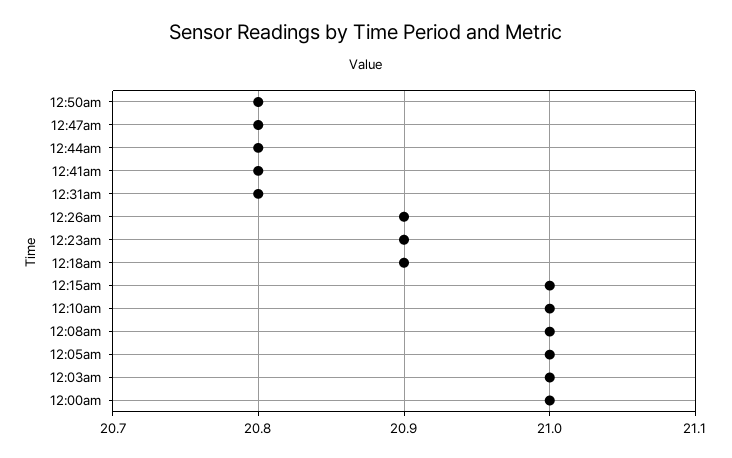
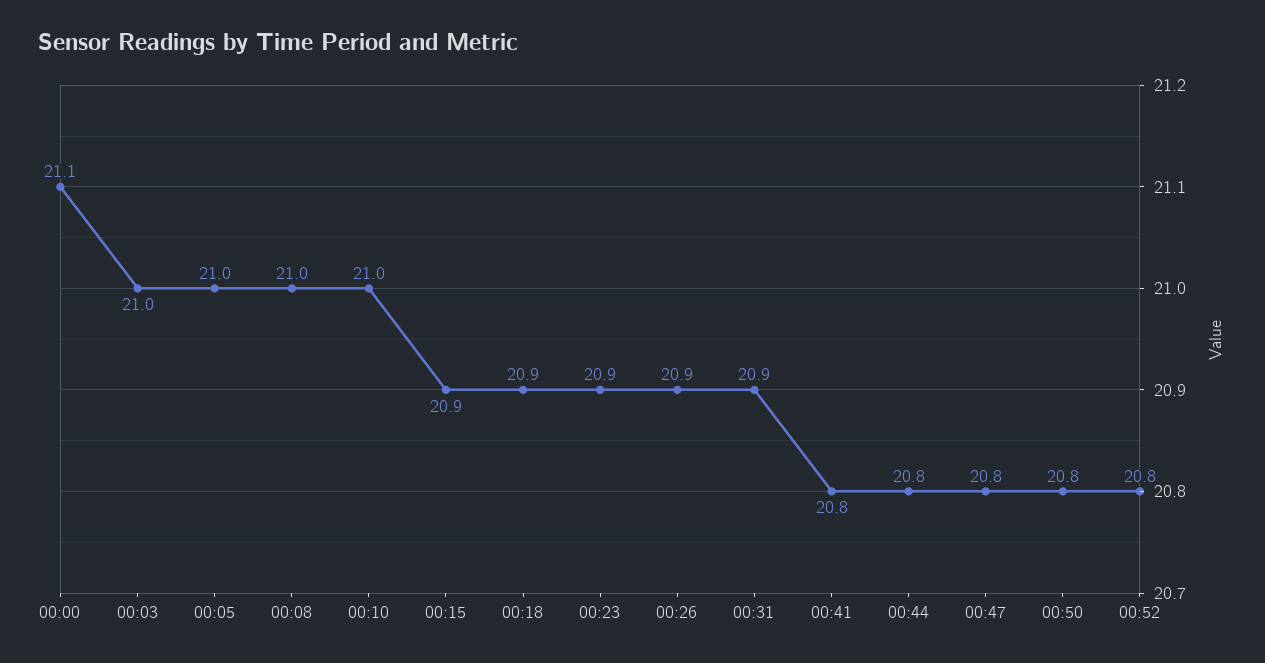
12:31am: 20.8 -> 20.9
12:15am: 21 -> 20.9
12:00am: 21 -> 21.1
00:52: none -> 20.8

